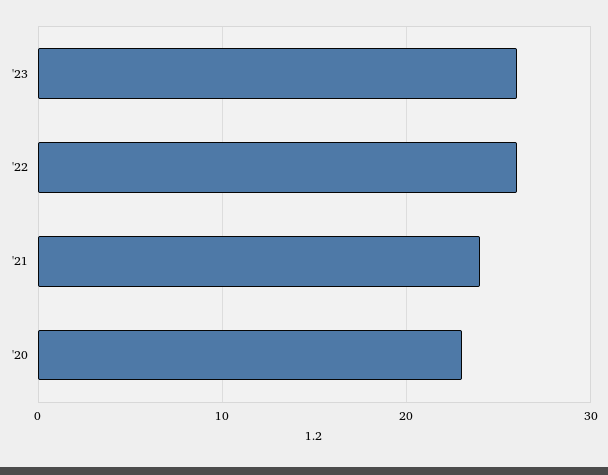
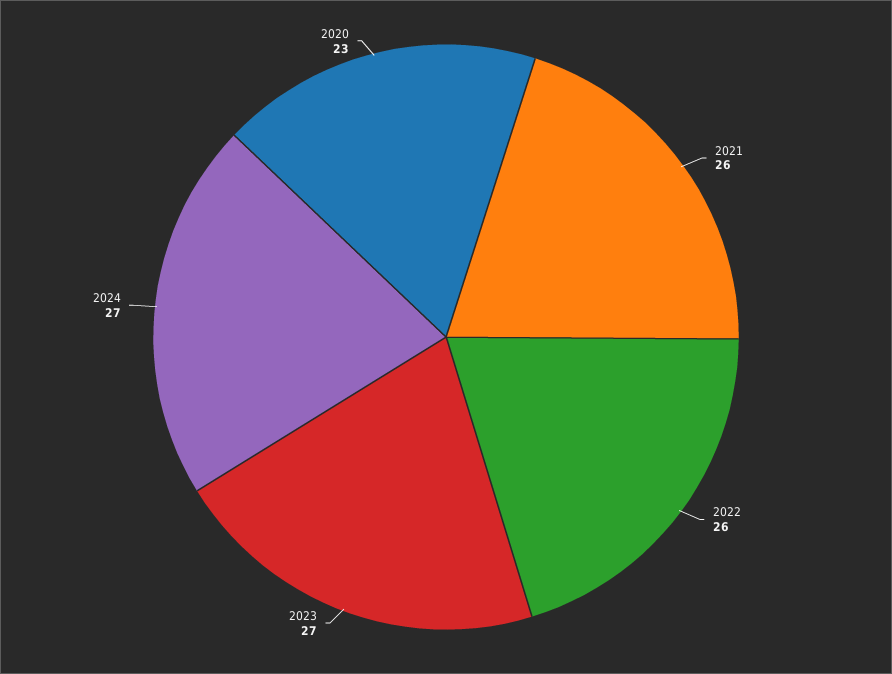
'23: 26 -> 27
'21: 24 -> 26
2024: none -> 27

